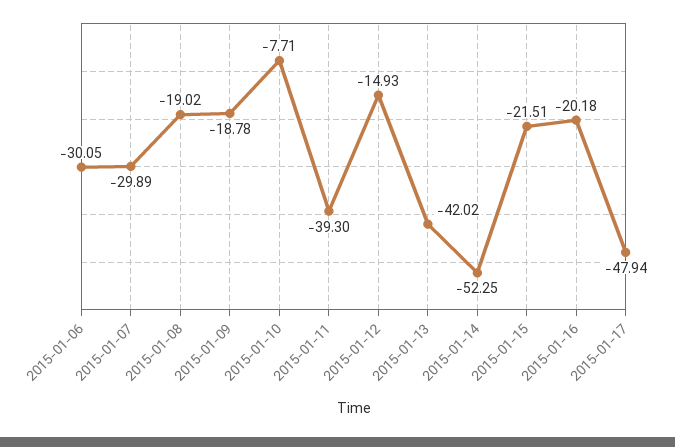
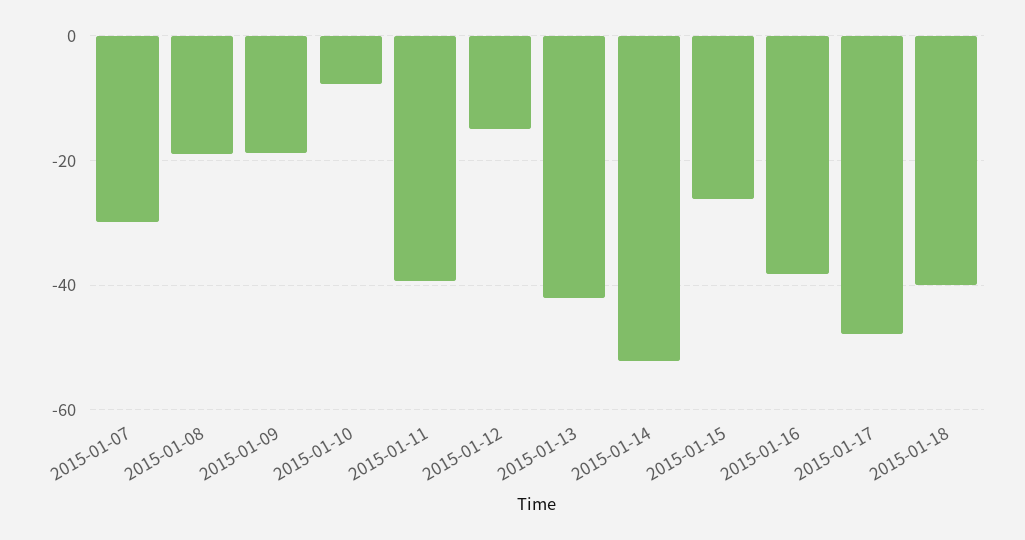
2015-01-06: -30.05 -> none
2015-01-15: -21.51 -> -26
2015-01-16: -20.18 -> -38
2015-01-18: none -> -40

